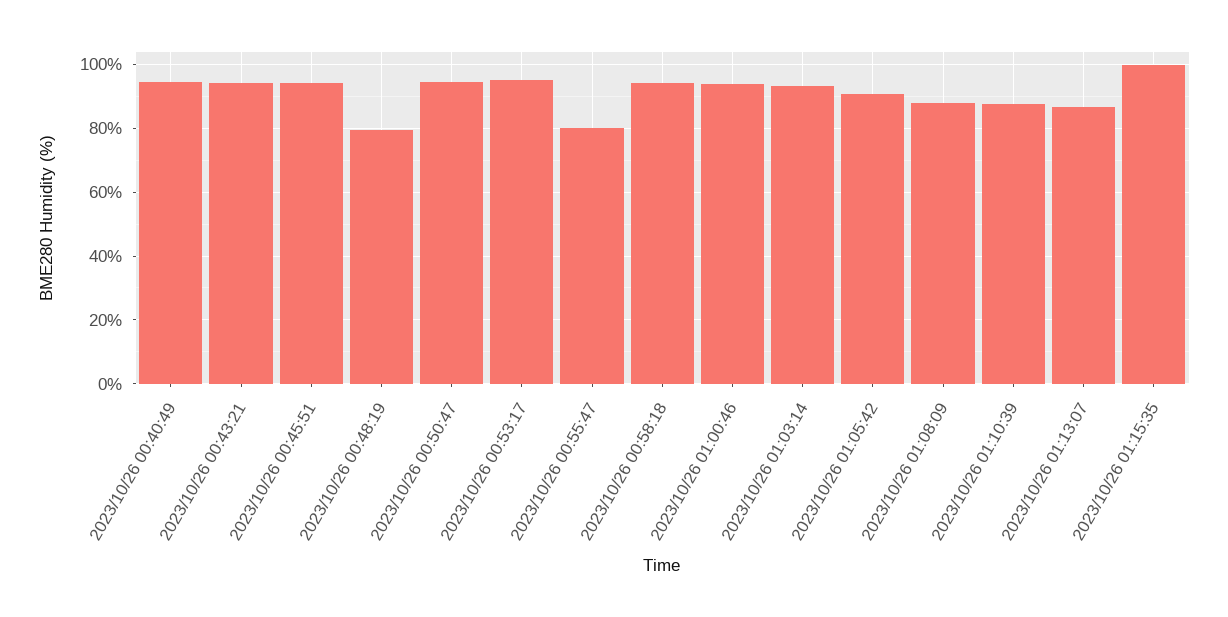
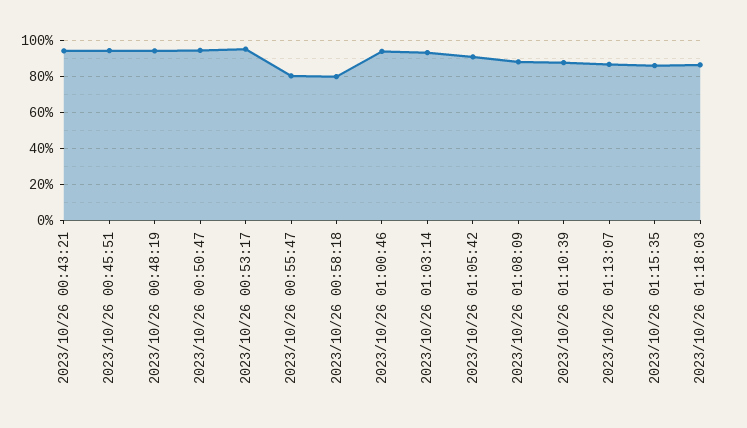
2023/10/26 00:40:49: 94 -> none
2023/10/26 00:48:19: 80 -> 95
2023/10/26 00:58:18: 94 -> 80
2023/10/26 01:15:35: 100 -> 85
2023/10/26 01:18:03: none -> 85

